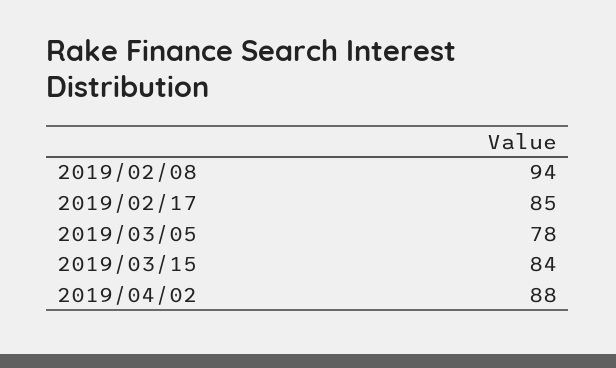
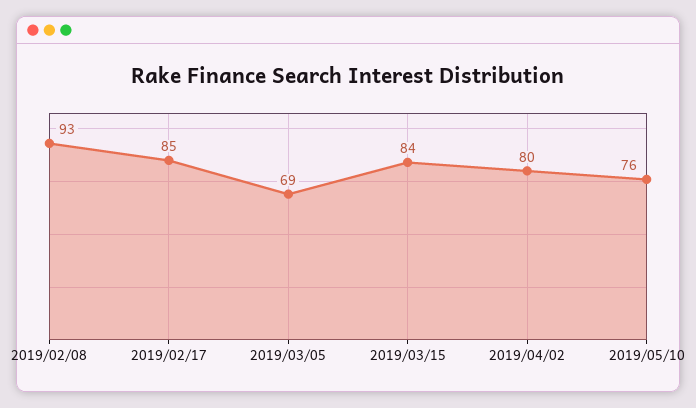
2019/02/08: 94 -> 93
2019/03/05: 78 -> 69
2019/04/02: 88 -> 80
2019/05/10: none -> 76

